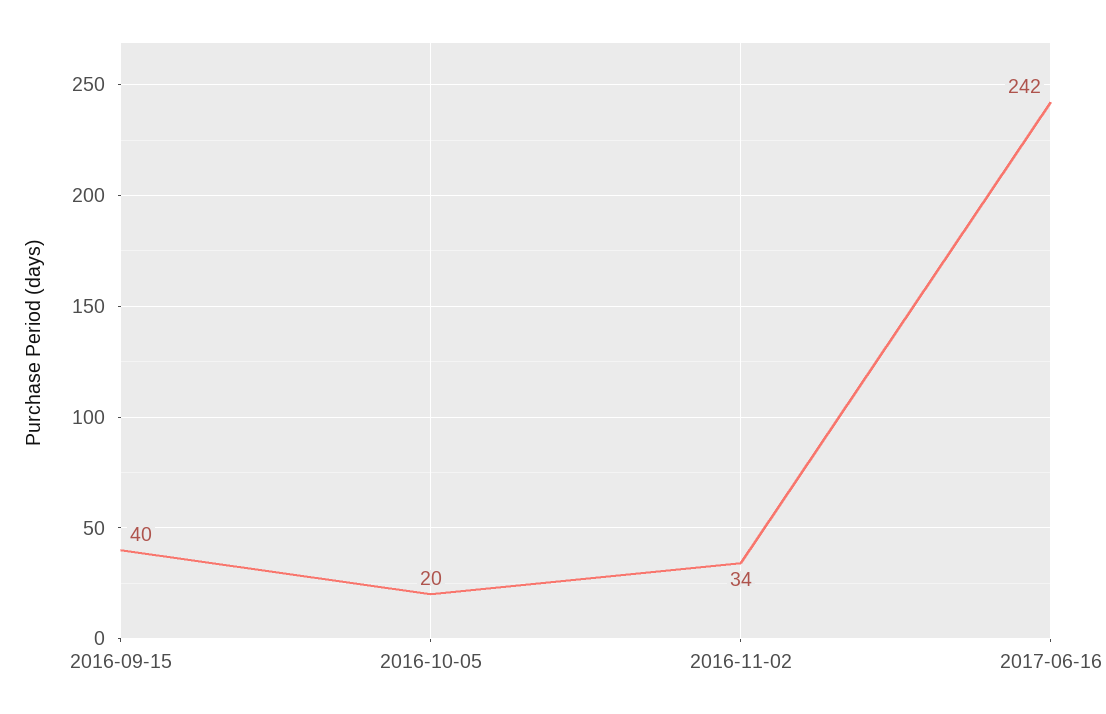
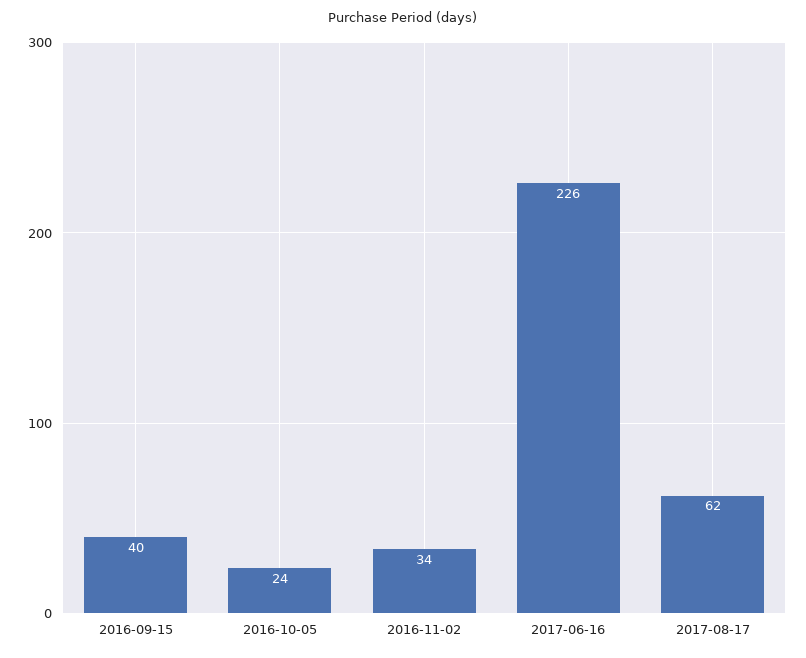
2016-10-05: 20 -> 24
2017-06-16: 242 -> 226
2017-08-17: none -> 62

